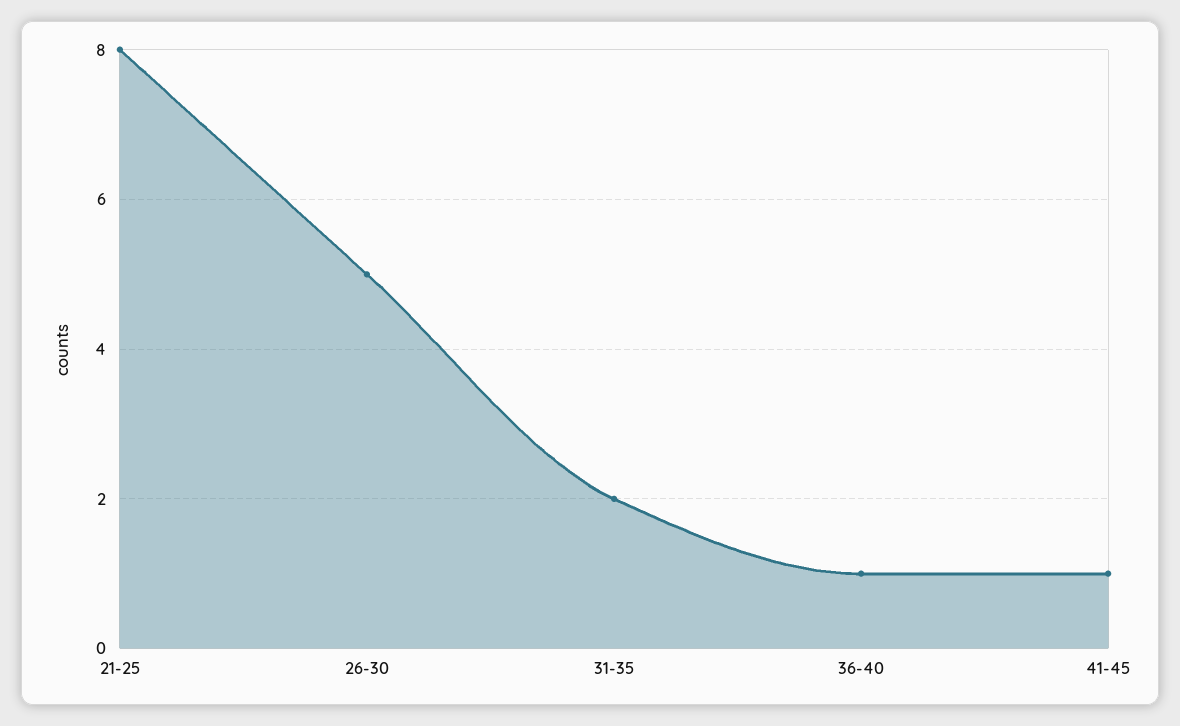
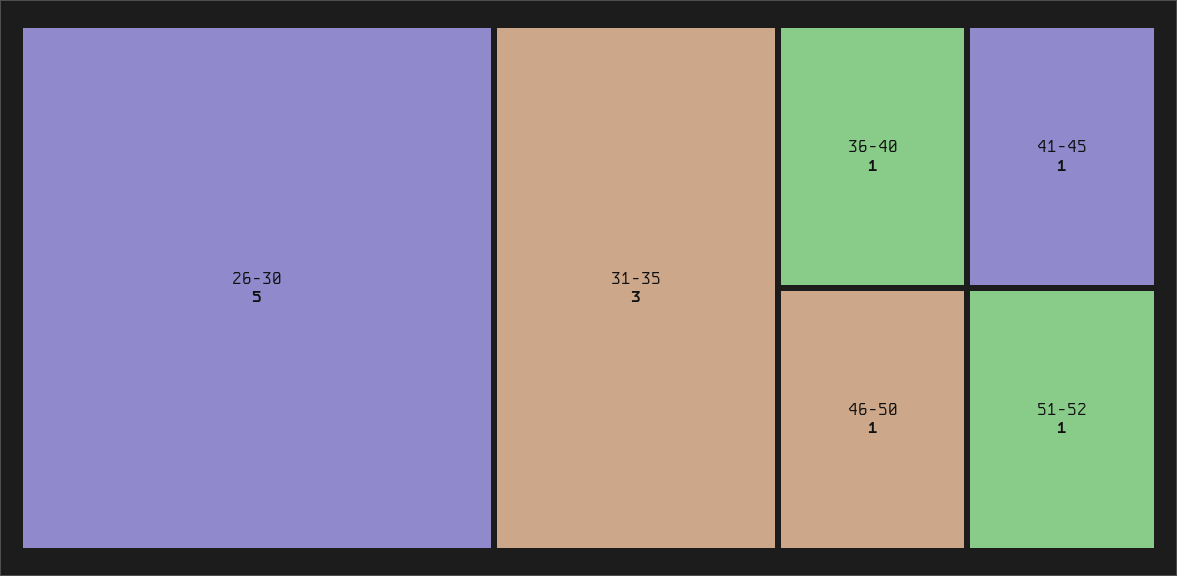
21-25: 8 -> none
31-35: 2 -> 3
46-50: none -> 1
51-52: none -> 1

